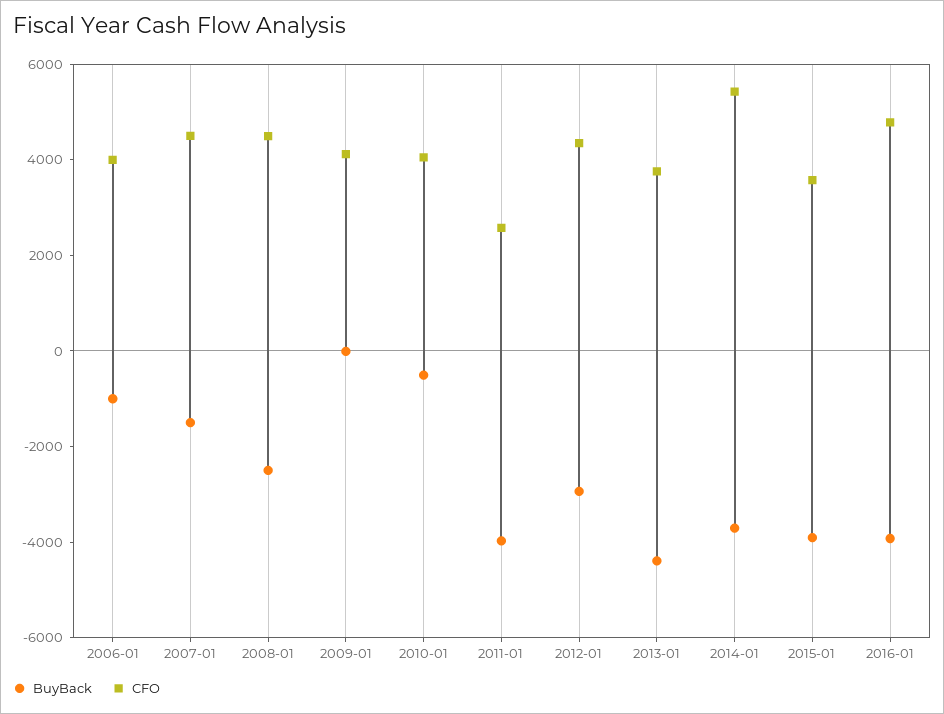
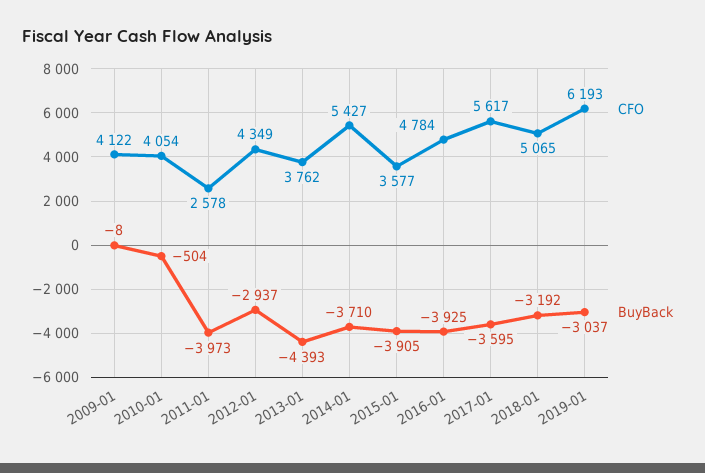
BuyBack, 2006-01: -1000 -> none
CFO, 2006-01: 4000 -> none
BuyBack, 2007-01: -1500 -> none
CFO, 2007-01: 4500 -> none
BuyBack, 2008-01: -2500 -> none
CFO, 2008-01: 4500 -> none
CFO, 2017-01: none -> 5617
BuyBack, 2017-01: none -> -3595
CFO, 2018-01: none -> 5065
BuyBack, 2018-01: none -> -3192
CFO, 2019-01: none -> 6193
BuyBack, 2019-01: none -> -3037

